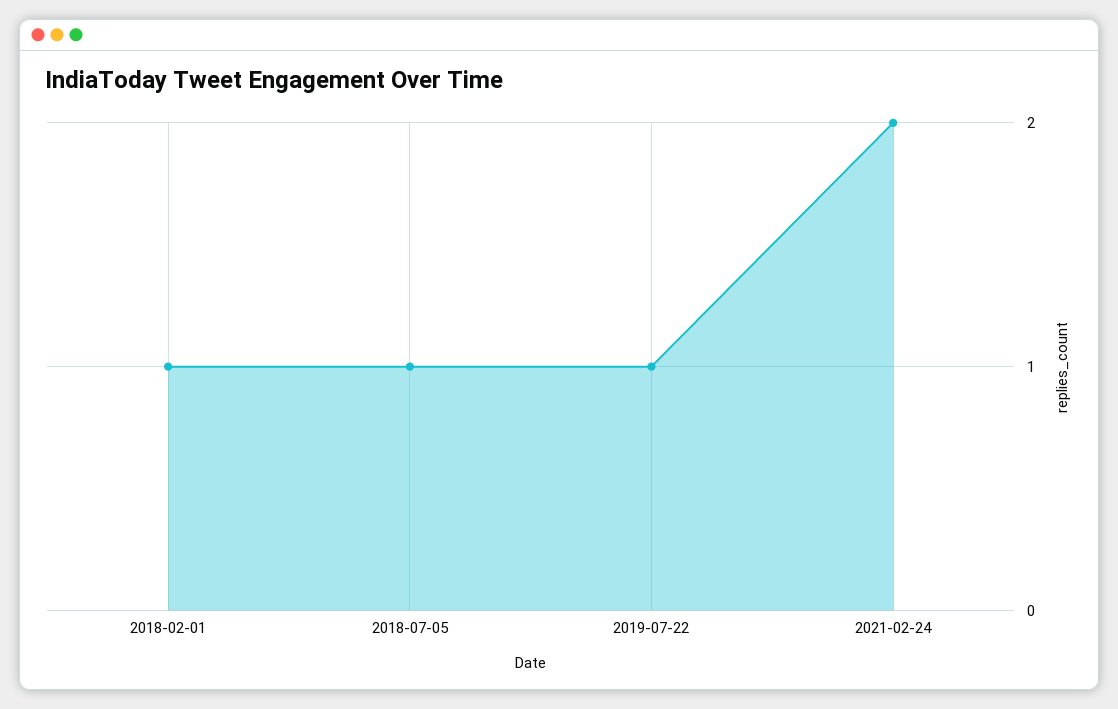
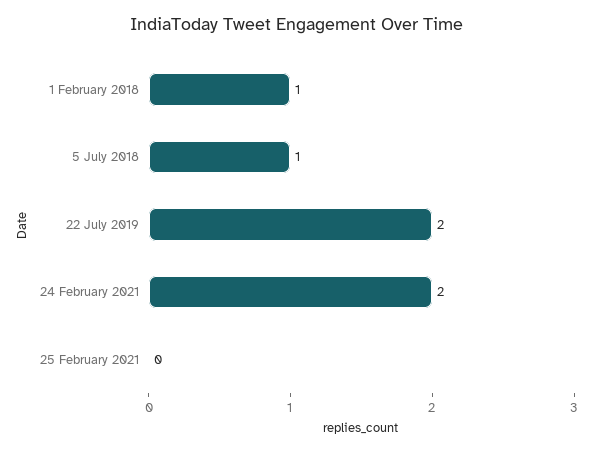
2019-07-22: 1 -> 2
25 February 2021: none -> 0

